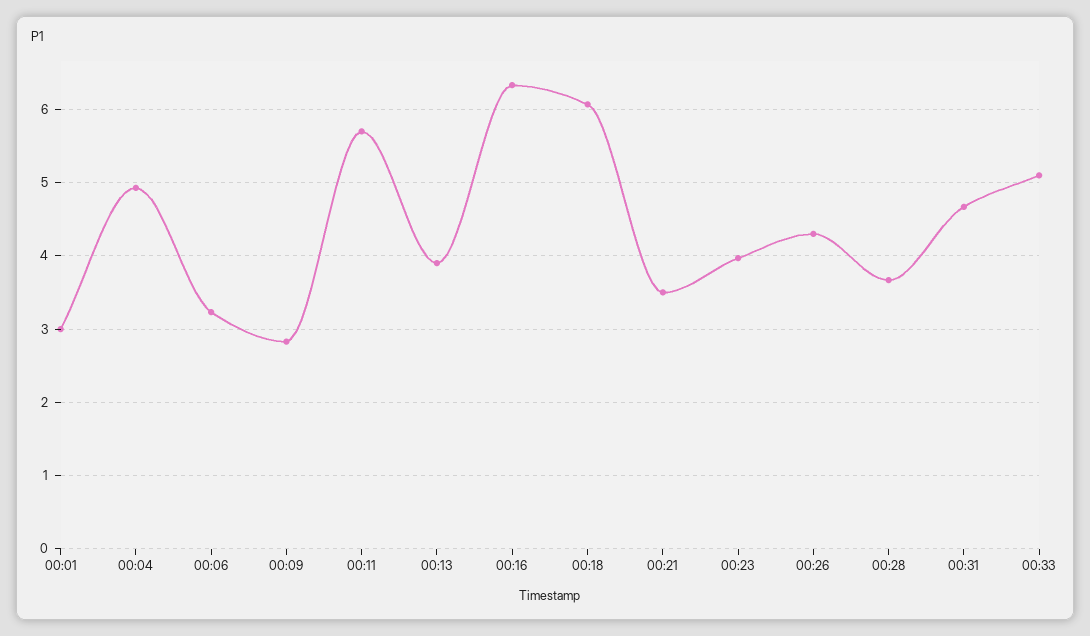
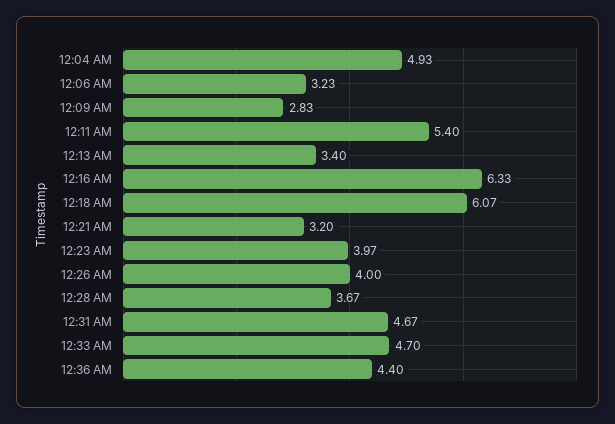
00:01: 3 -> none
00:11: 5.7 -> 5.4
00:13: 3.9 -> 3.4
00:21: 3.5 -> 3.2
00:26: 4.3 -> 4
00:33: 5.1 -> 4.7
12:36 AM: none -> 4.4

